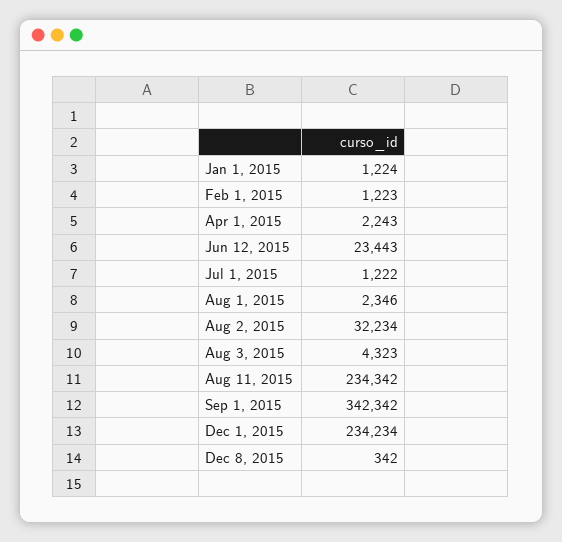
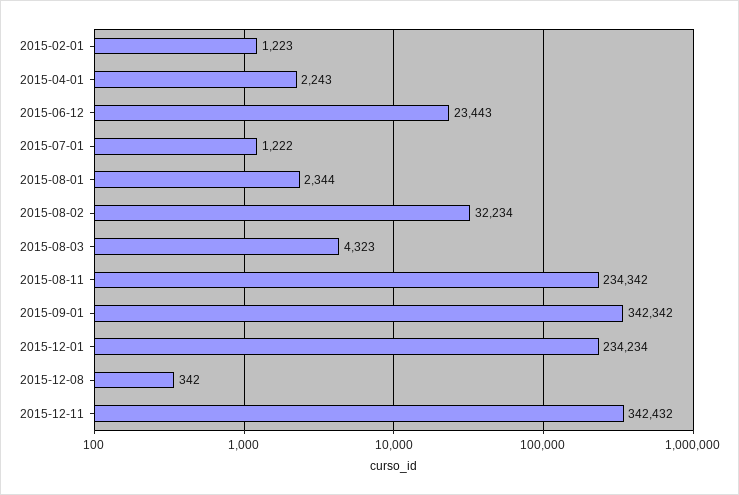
Jan 1, 2015: 1224 -> none
Aug 1, 2015: 2346 -> 2344
2015-12-11: none -> 342432

